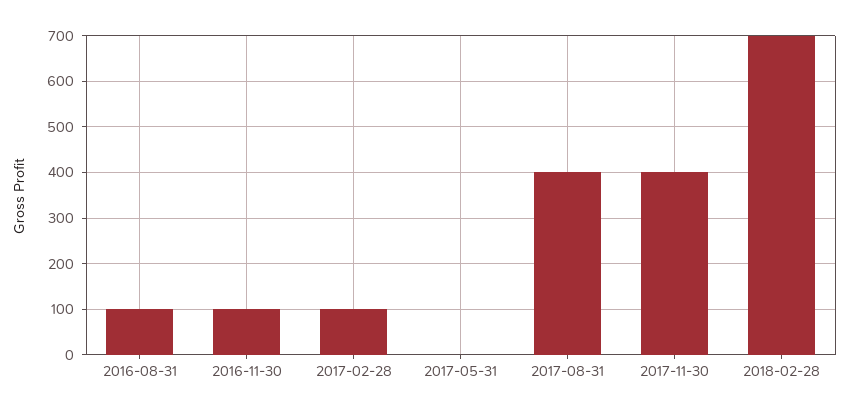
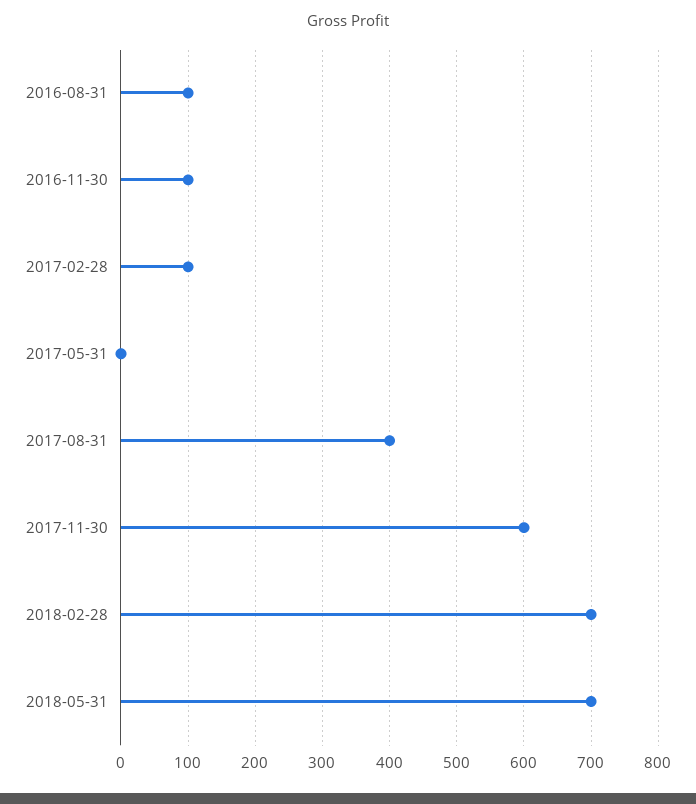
2017-11-30: 400 -> 600
2018-05-31: none -> 700

